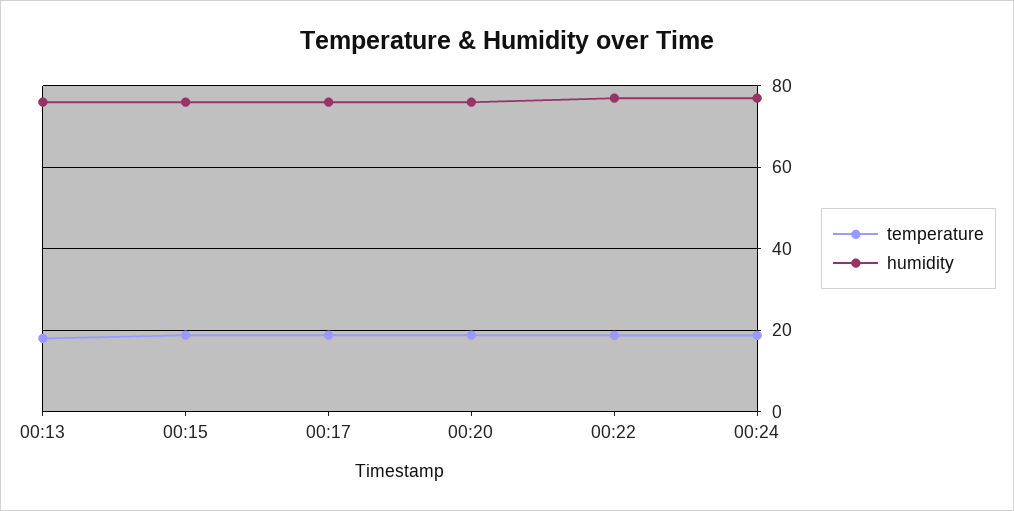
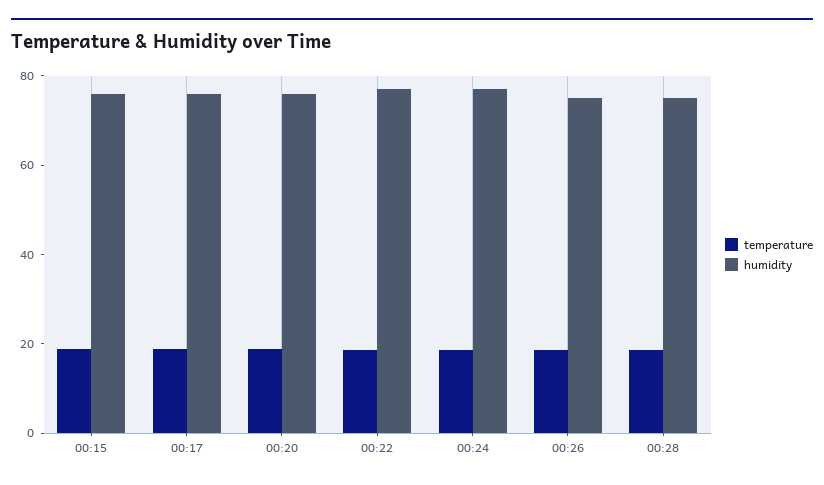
temperature, 00:13: 18 -> none
humidity, 00:13: 76 -> none
temperature, 00:26: none -> 20
humidity, 00:26: none -> 75
temperature, 00:28: none -> 20
humidity, 00:28: none -> 75

